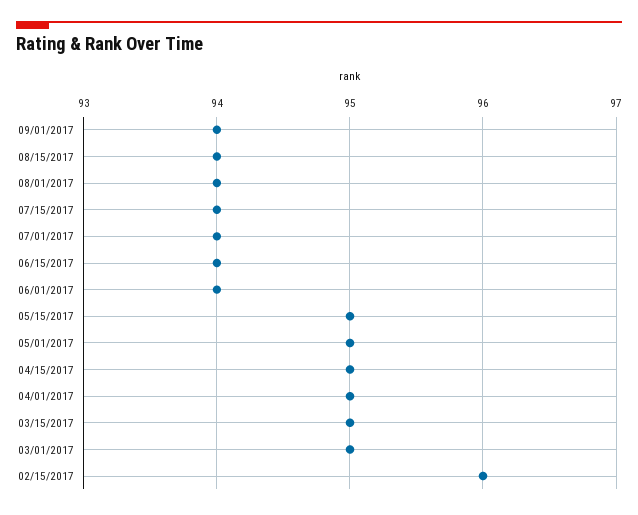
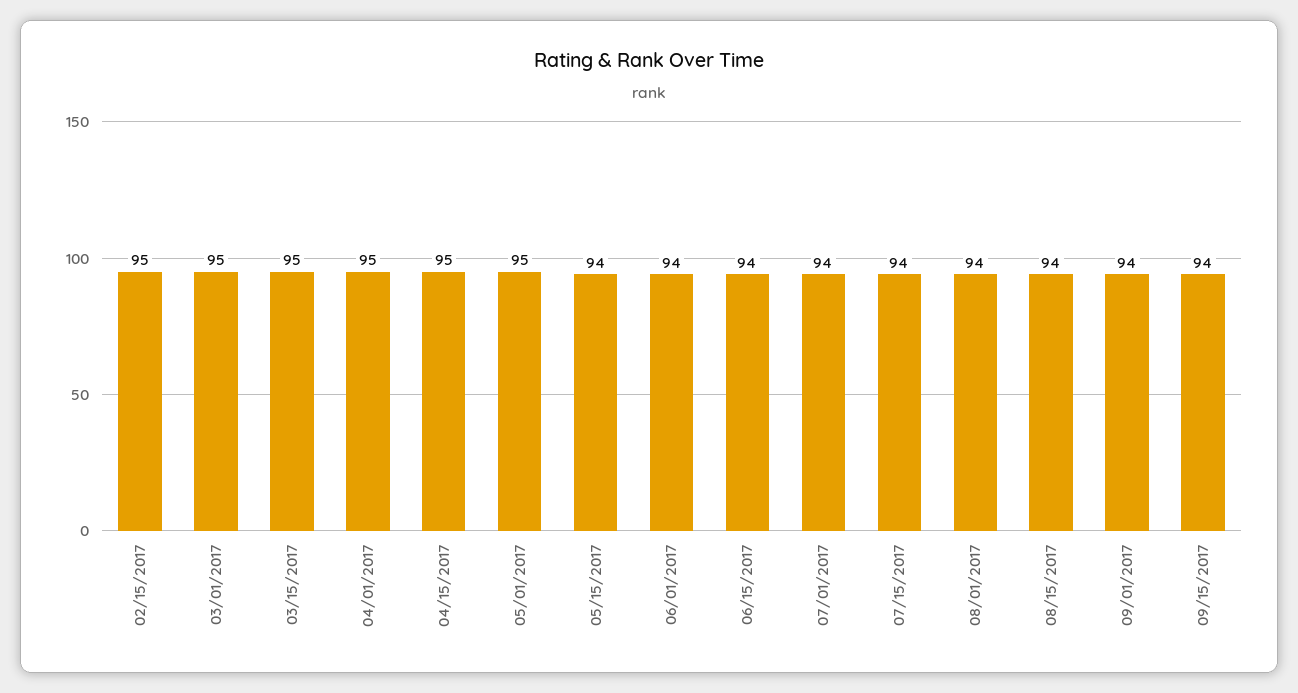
05/15/2017: 95 -> 94
02/15/2017: 96 -> 95
09/15/2017: none -> 94

